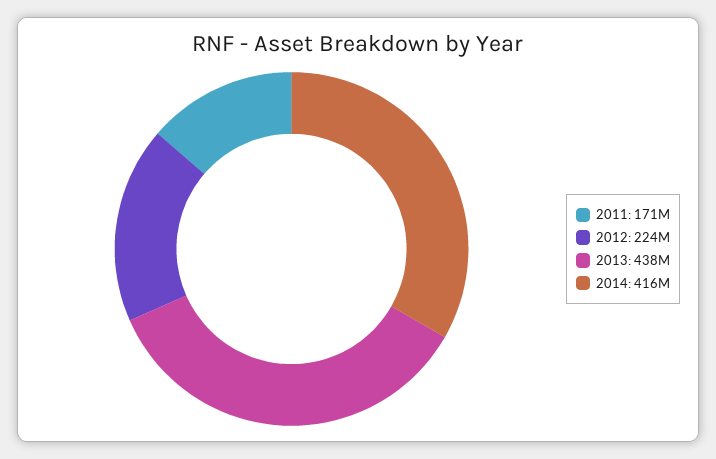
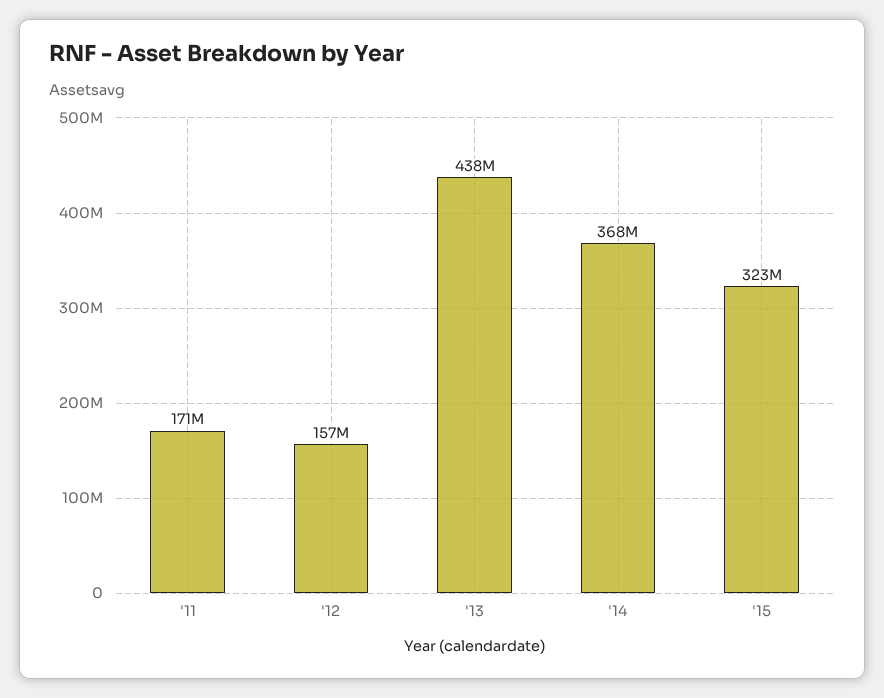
2012: 224000000 -> 157000000
2014: 416000000 -> 368000000
'15: none -> 323000000

